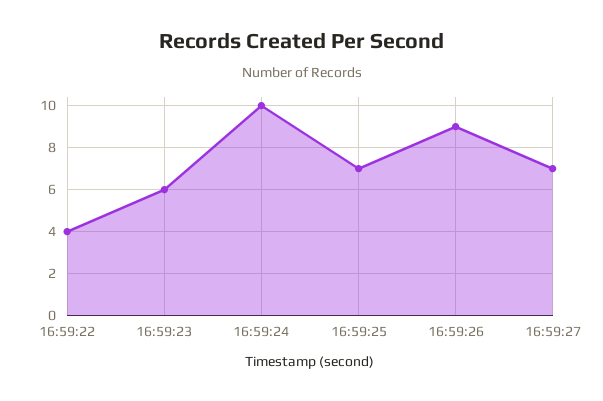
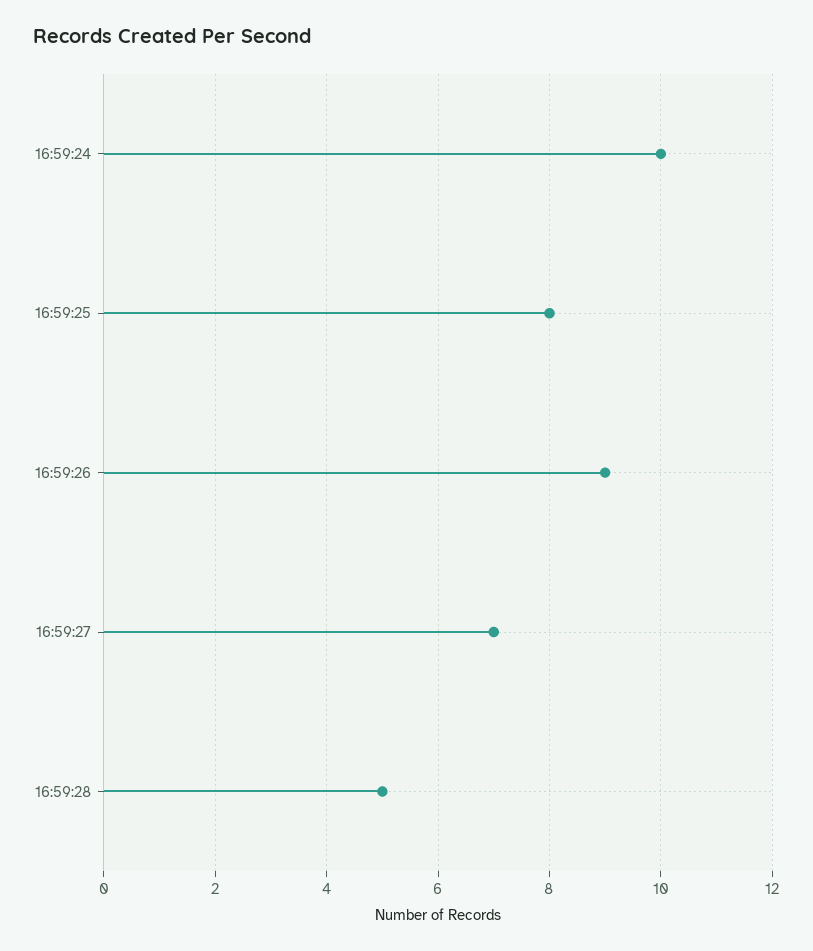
16:59:22: 4 -> none
16:59:23: 6 -> none
16:59:25: 7 -> 8
16:59:28: none -> 5

